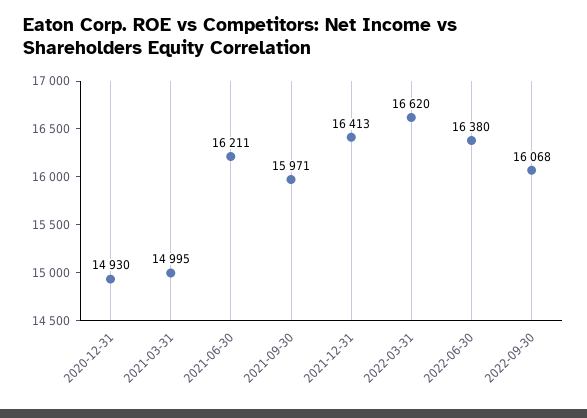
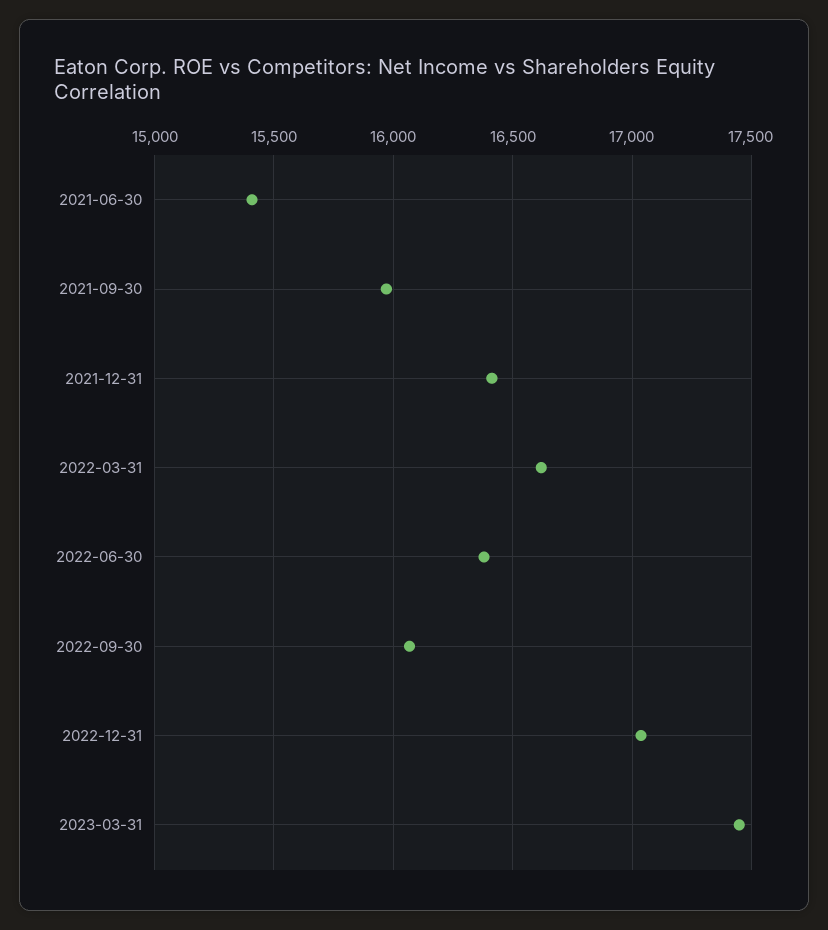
2020-12-31: 14930 -> none
2021-03-31: 14995 -> none
2021-06-30: 16211 -> 15400
2022-12-31: none -> 17050
2023-03-31: none -> 17450

